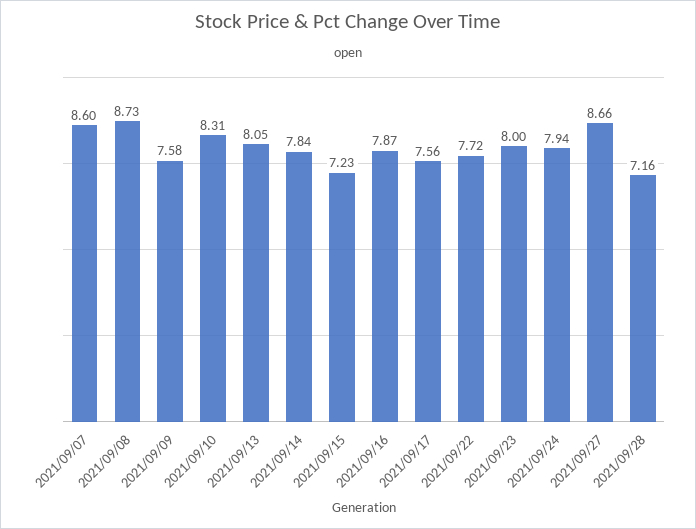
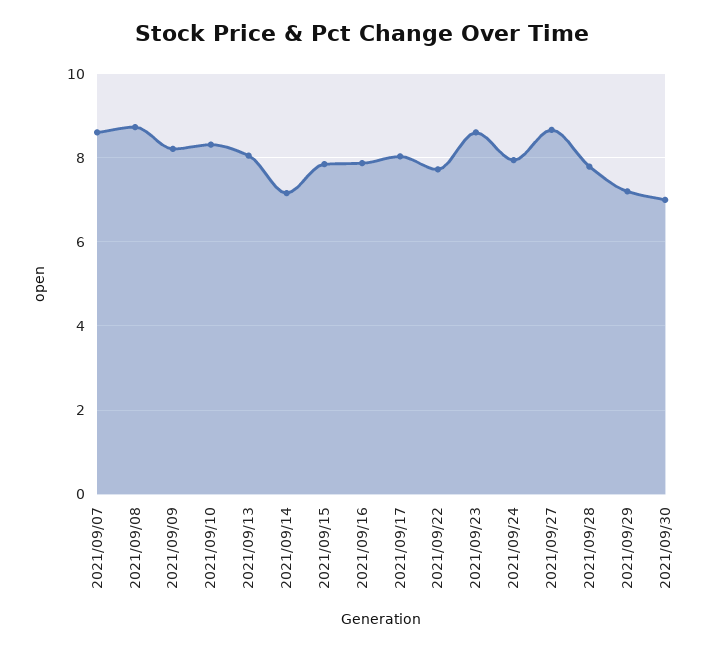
2021/09/09: 7.58 -> 8.2
2021/09/14: 7.84 -> 7.2
2021/09/15: 7.23 -> 7.8
2021/09/17: 7.56 -> 8
2021/09/23: 8 -> 8.6
2021/09/28: 7.16 -> 7.8
2021/09/29: none -> 7.2
2021/09/30: none -> 7

